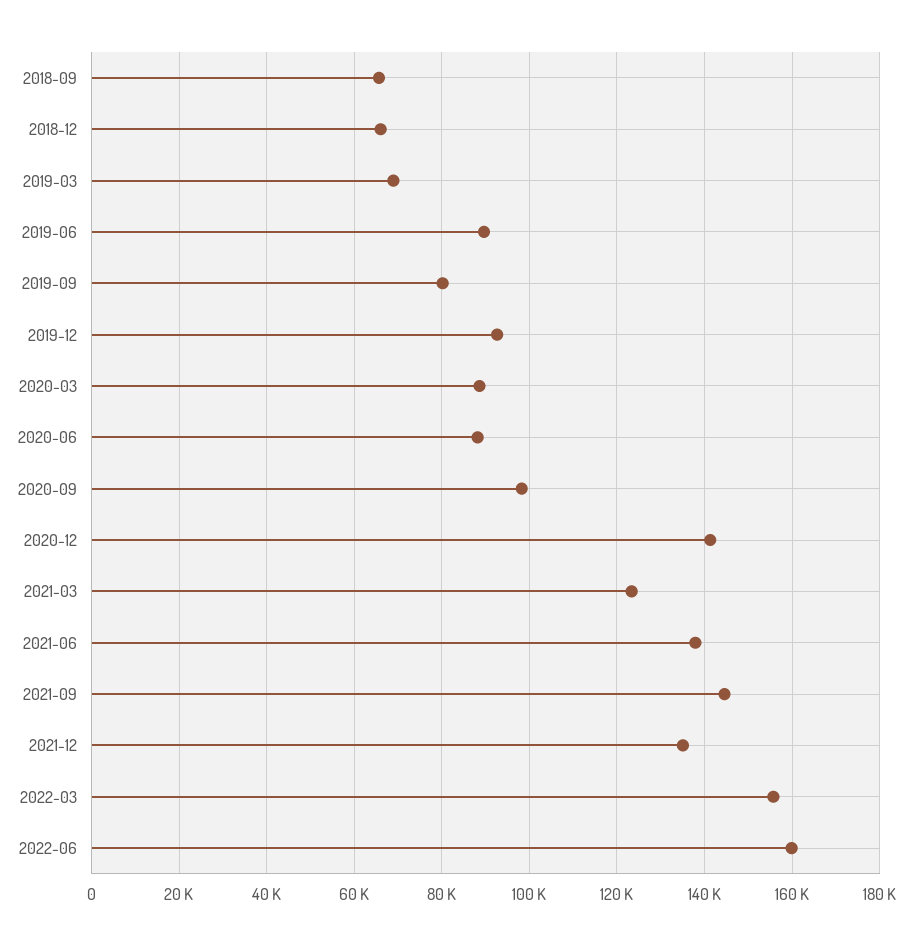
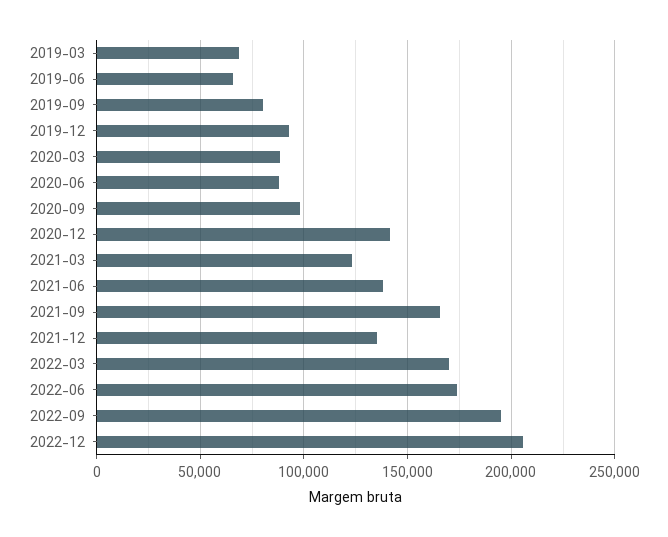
2018-09: 66000 -> none
2018-12: 66000 -> none
2019-06: 90000 -> 65000
2021-09: 144000 -> 165000
2022-03: 156000 -> 170000
2022-06: 160000 -> 175000
2022-09: none -> 195000
2022-12: none -> 205000

